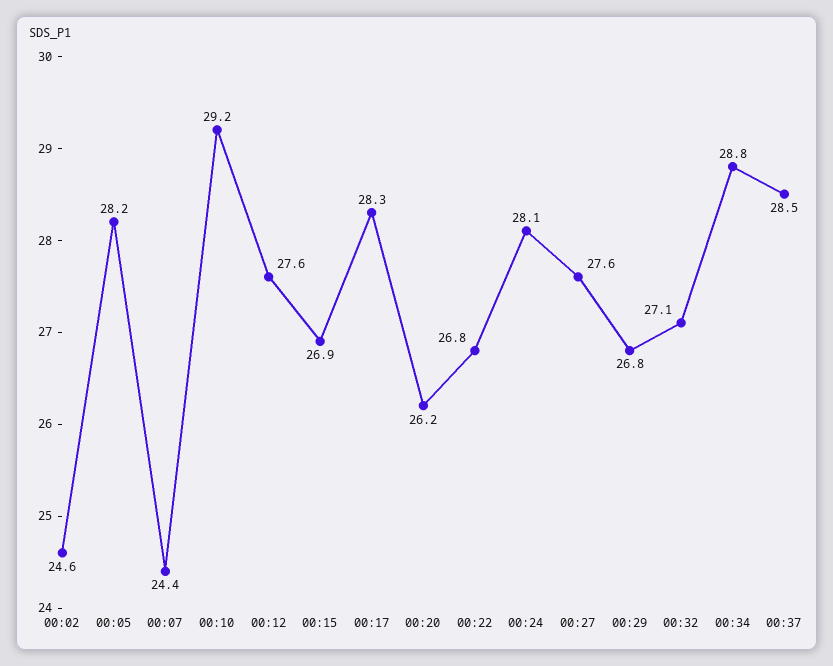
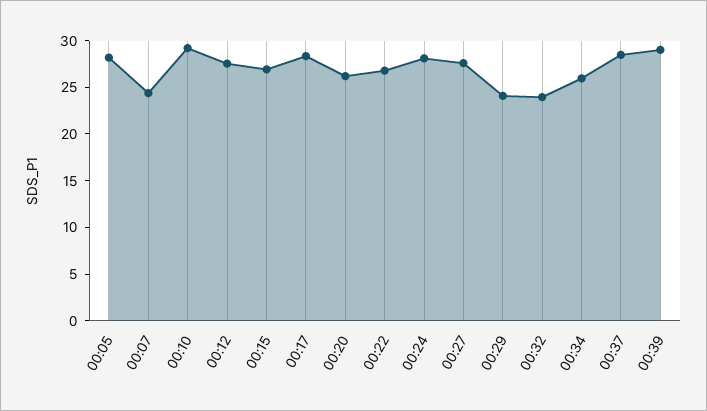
00:02: 24.6 -> none
00:29: 26.8 -> 24
00:32: 27.1 -> 24
00:34: 28.8 -> 26
00:39: none -> 29

